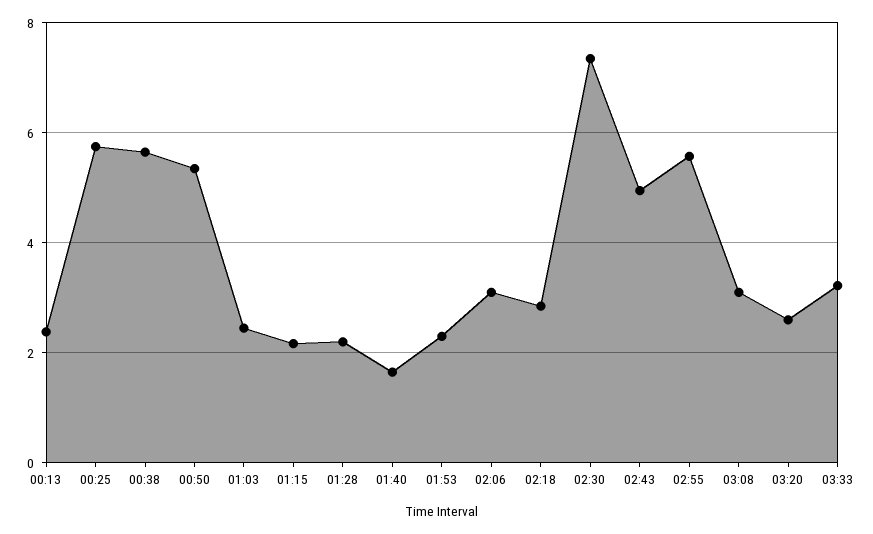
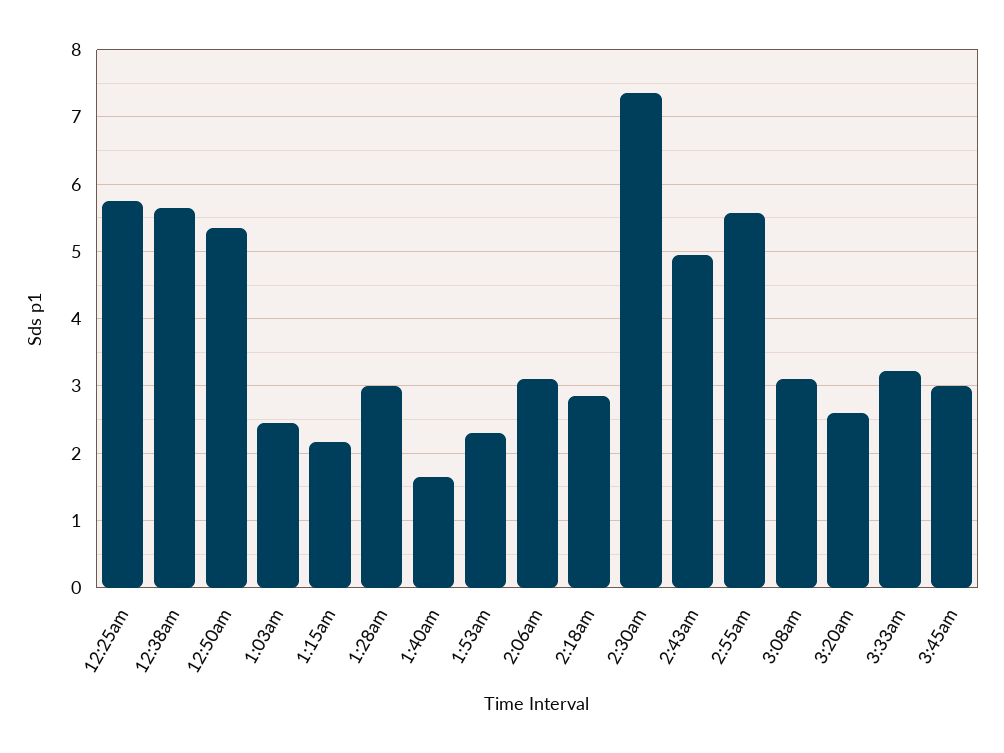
00:13: 2.4 -> none
01:28: 2.2 -> 3
3:45am: none -> 3

